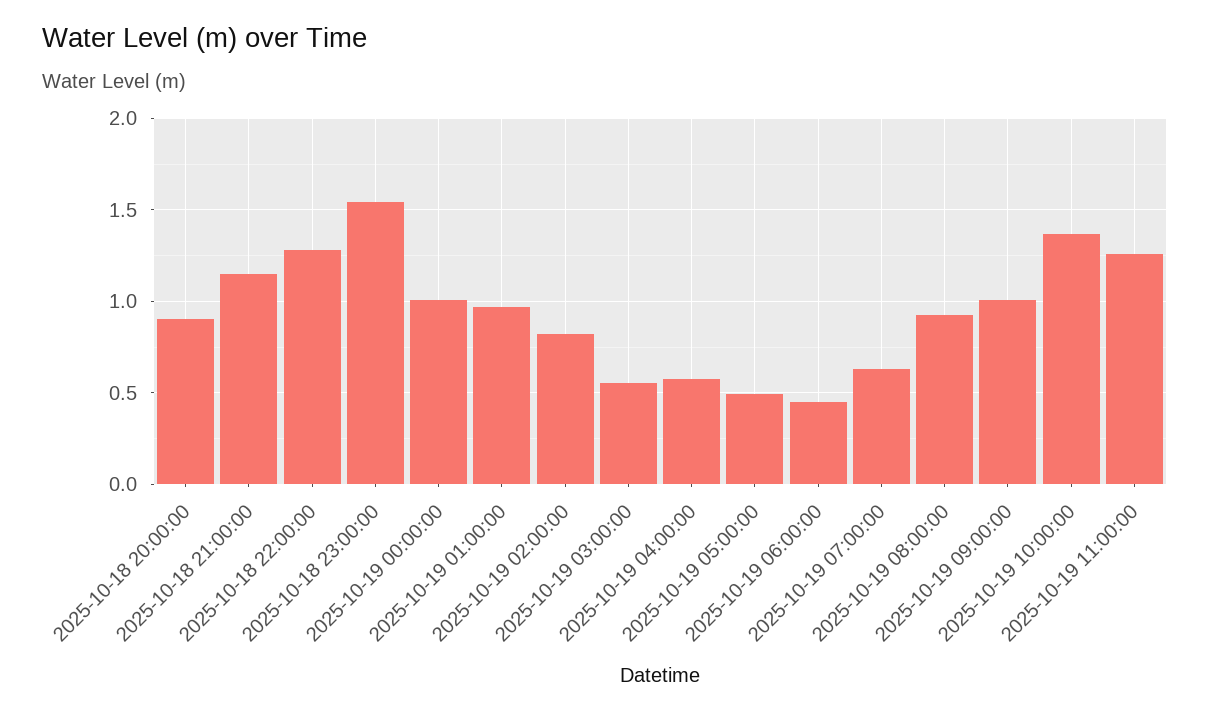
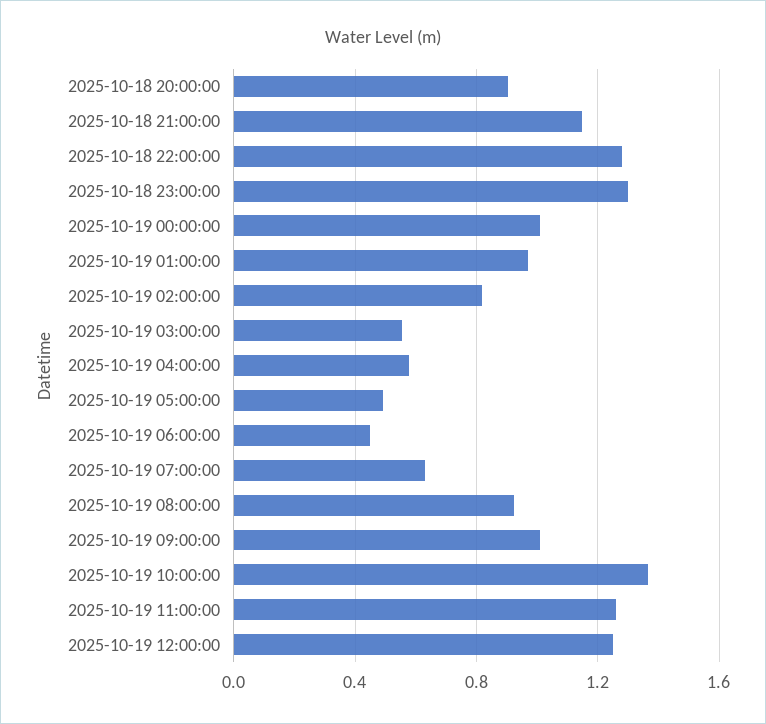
2025-10-18 23:00:00: 1.55 -> 1.3
2025-10-19 12:00:00: none -> 1.25

